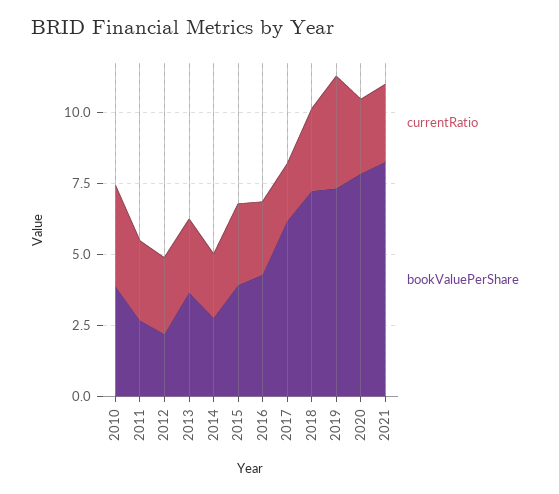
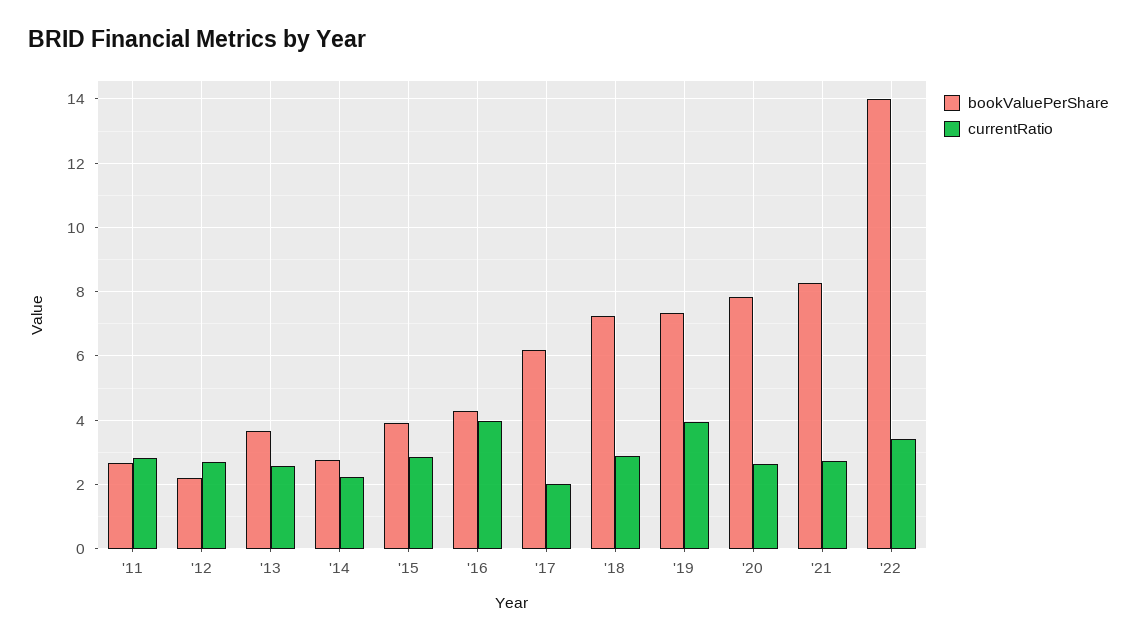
currentRatio, 2010: 3.5 -> none
bookValuePerShare, 2010: 4 -> none
currentRatio, 2016: 2.5 -> 4
bookValuePerShare, '22: none -> 14
currentRatio, '22: none -> 3.4

